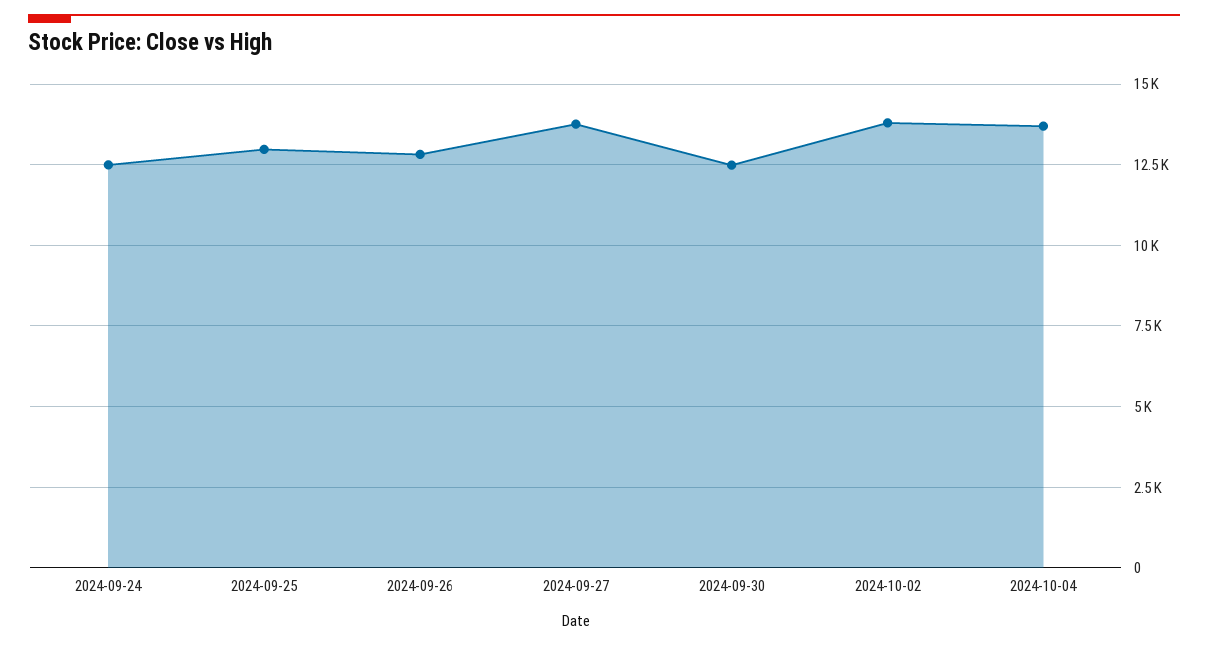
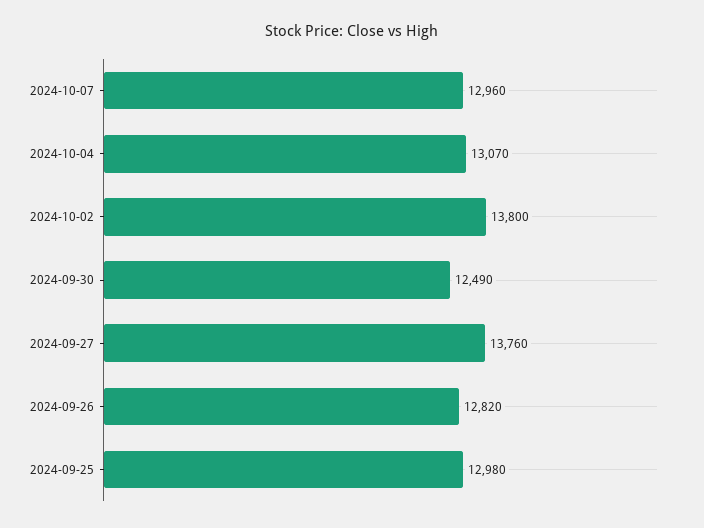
2024-09-24: 12500 -> none
2024-10-04: 13750 -> 13070
2024-10-07: none -> 12960

